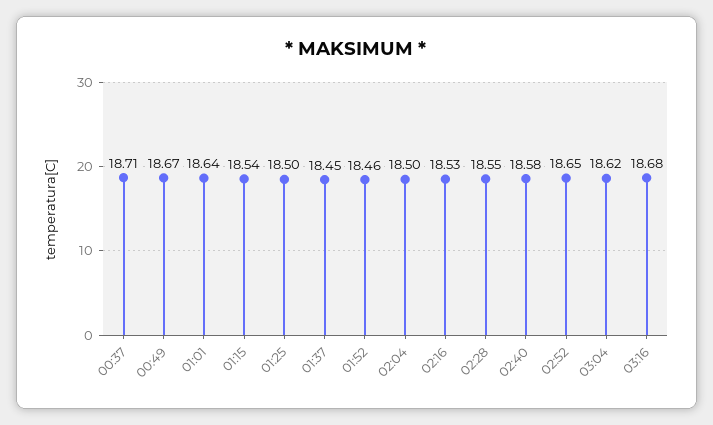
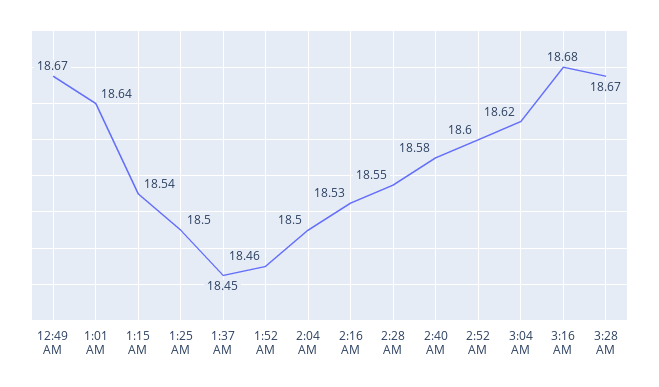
00:37: 18.71 -> none
02:52: 18.65 -> 18.6
3:28 AM: none -> 18.67

